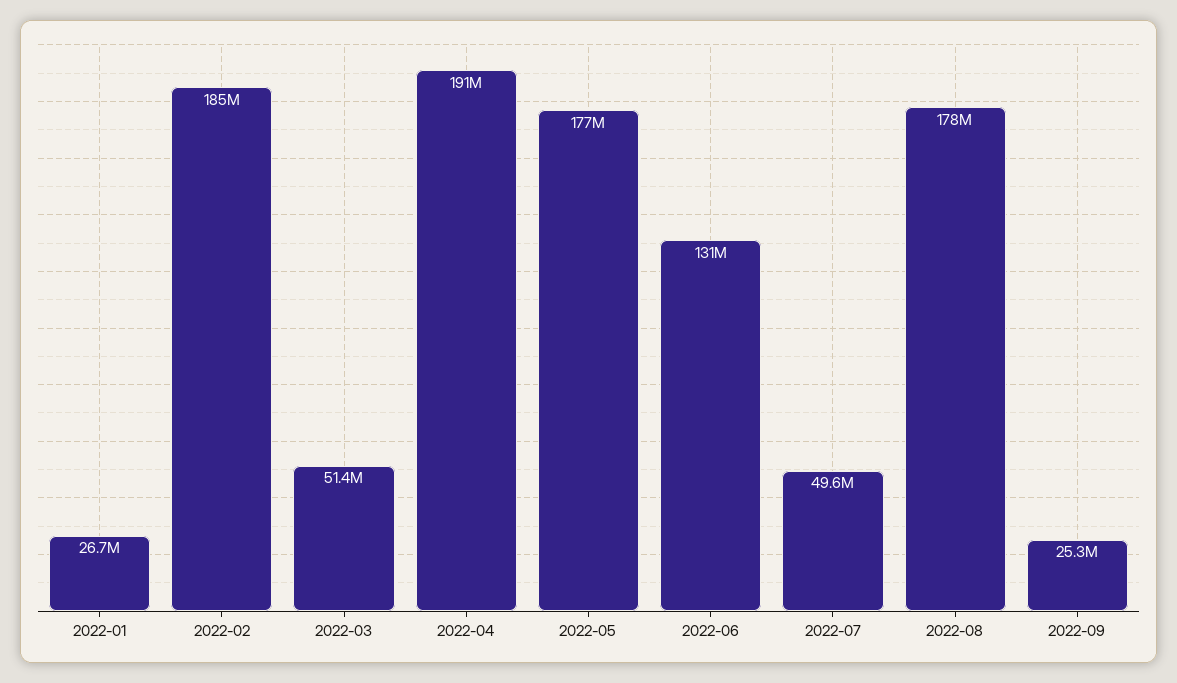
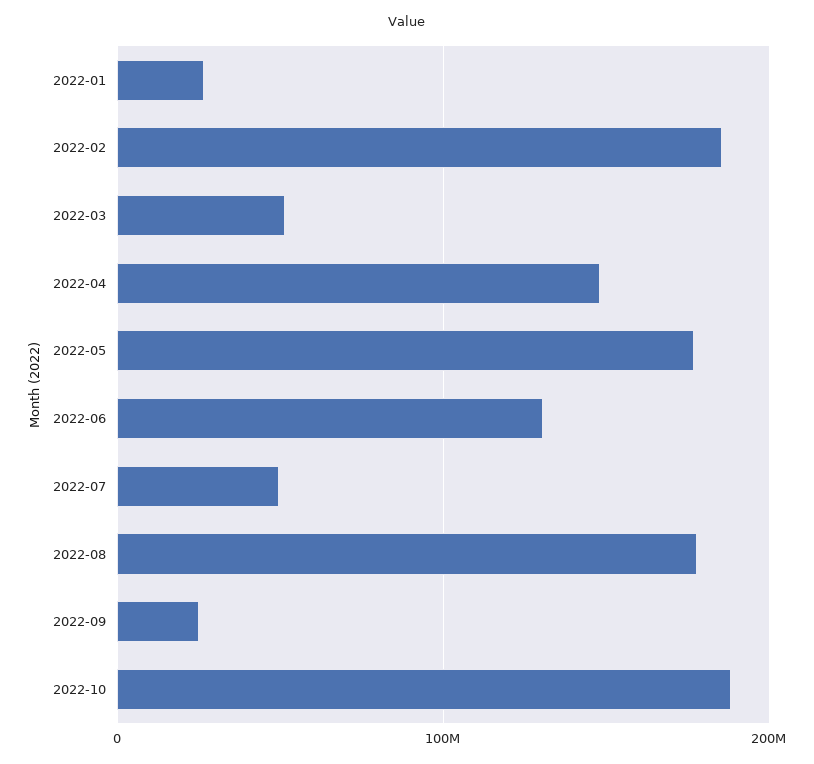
2022-04: 191000000 -> 150000000
2022-10: none -> 190000000

